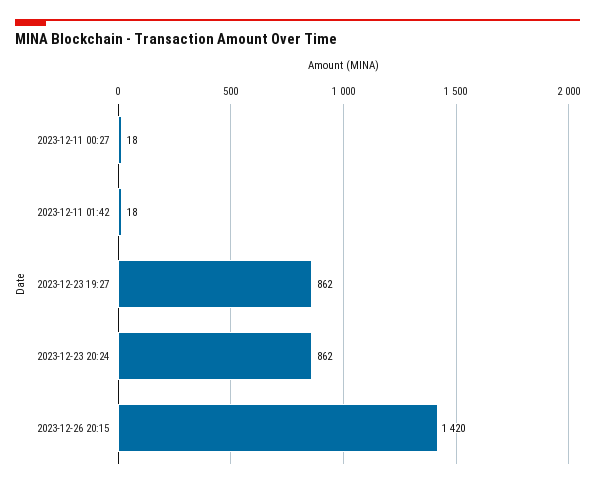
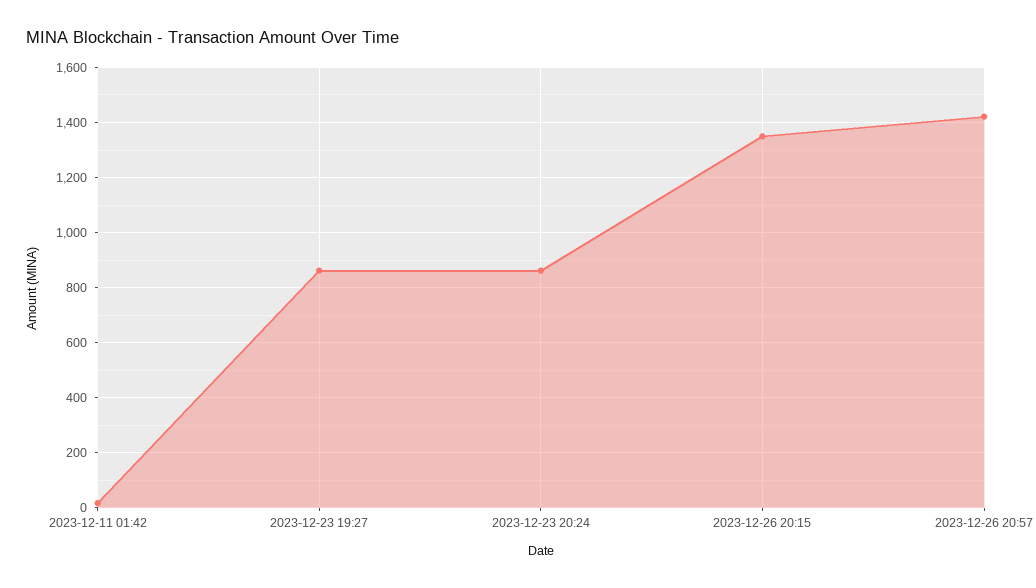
2023-12-11 00:27: 18 -> none
2023-12-26 20:15: 1420 -> 1350
2023-12-26 20:57: none -> 1425

